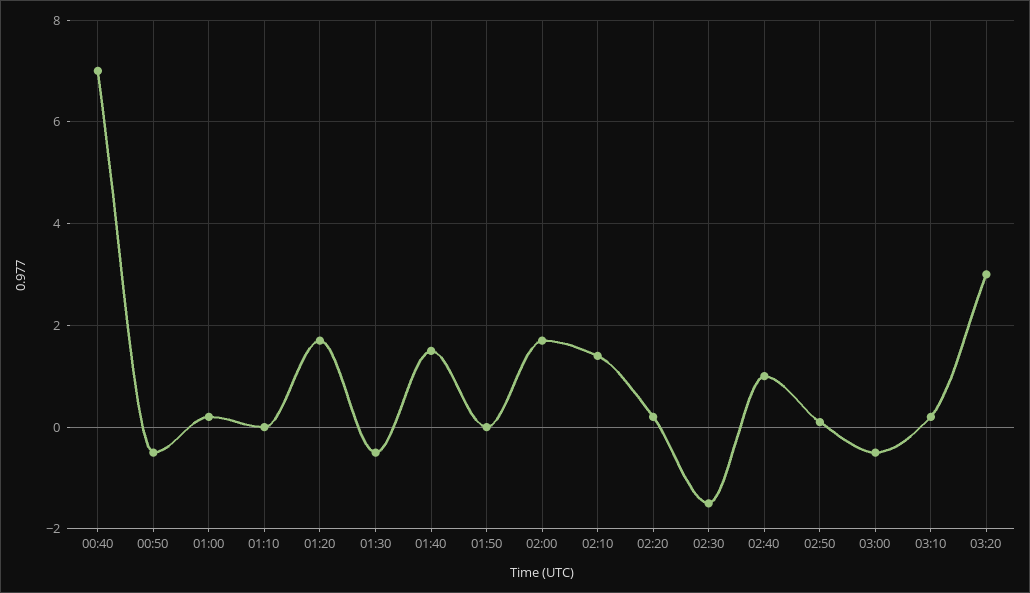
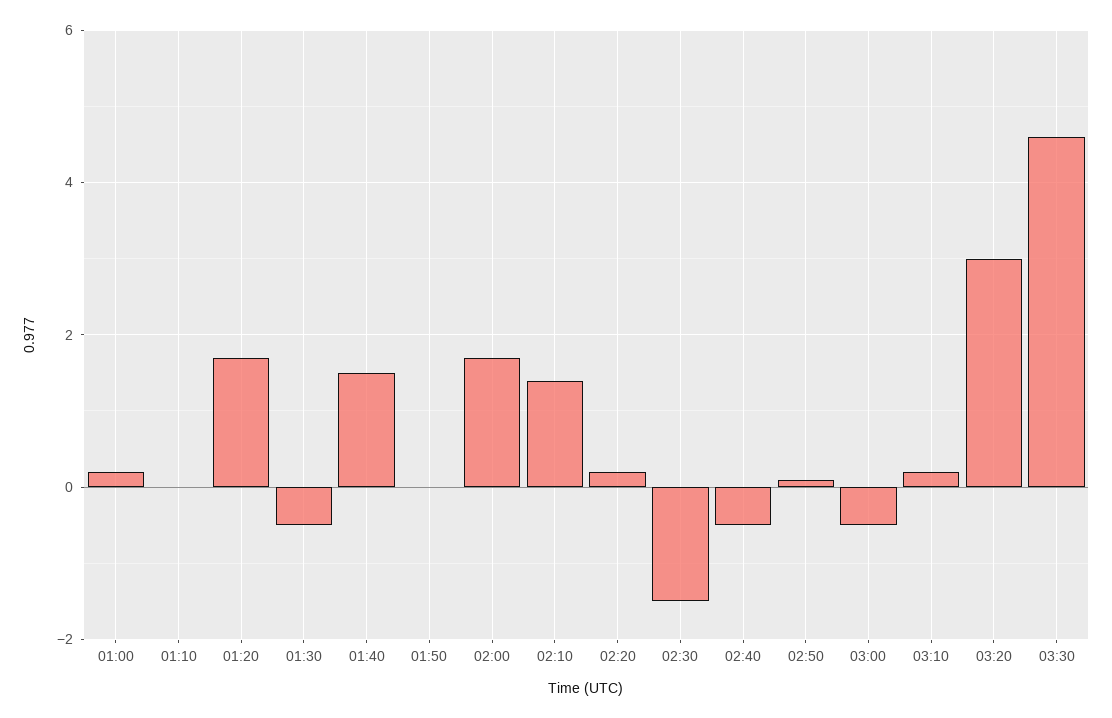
00:40: 7 -> none
00:50: -0.5 -> none
02:40: 1 -> -0.5
03:30: none -> 4.5

